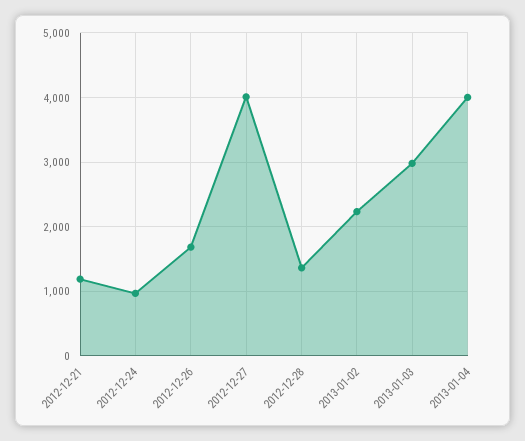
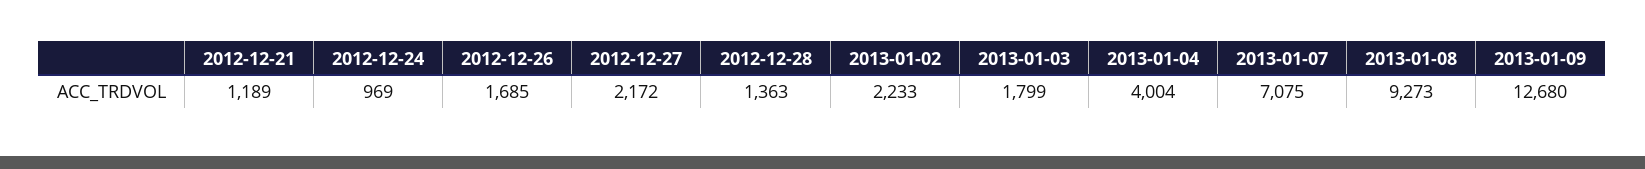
2012-12-27: 4000 -> 2172
2013-01-03: 3000 -> 1799
2013-01-07: none -> 7075
2013-01-08: none -> 9273
2013-01-09: none -> 12680

